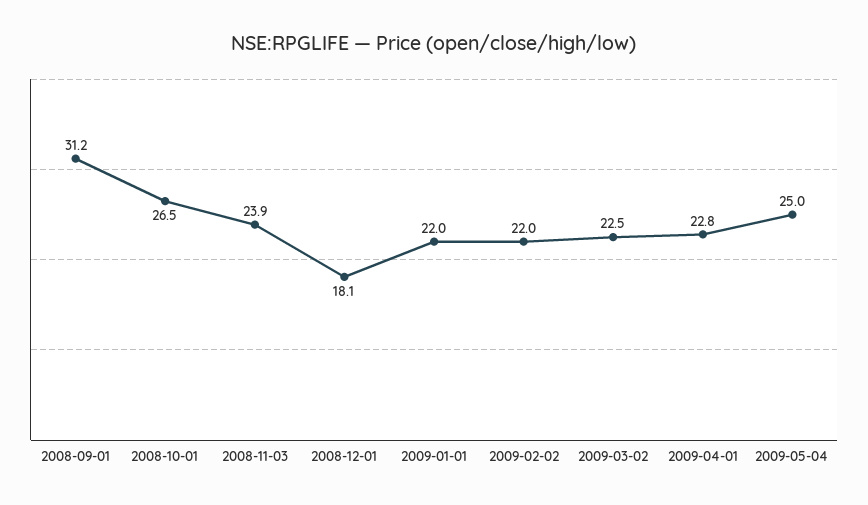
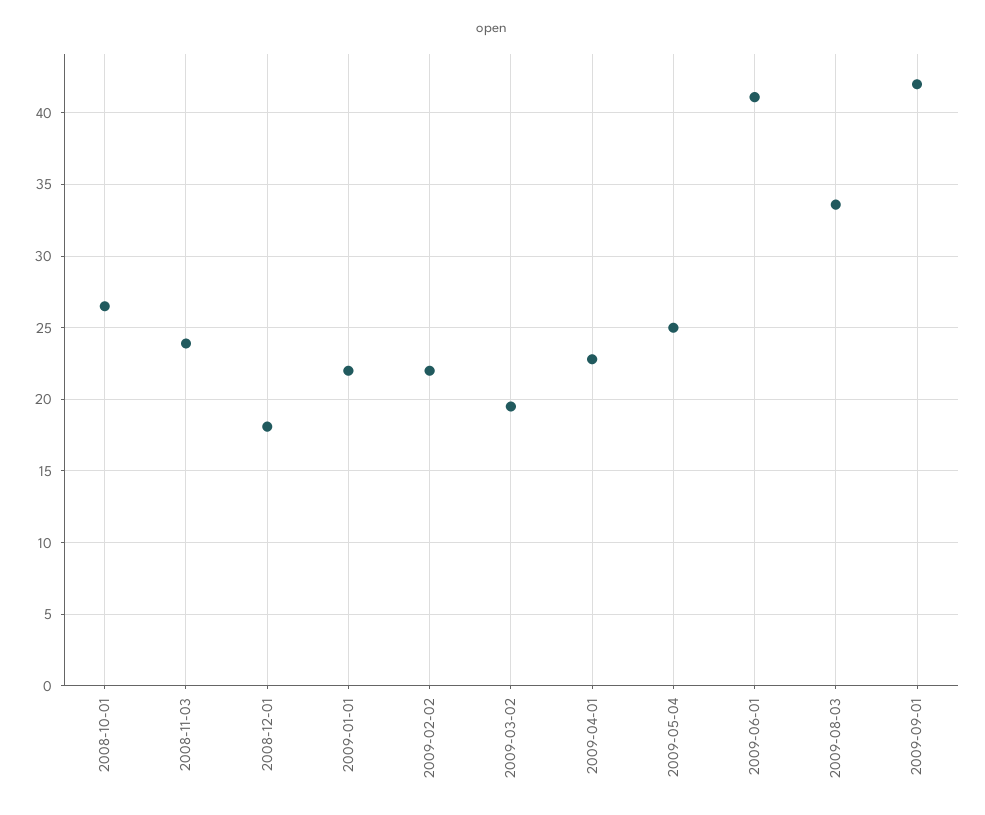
2008-09-01: 31.2 -> none
2009-03-02: 22.5 -> 19.5
2009-06-01: none -> 41
2009-08-03: none -> 33.5
2009-09-01: none -> 42

